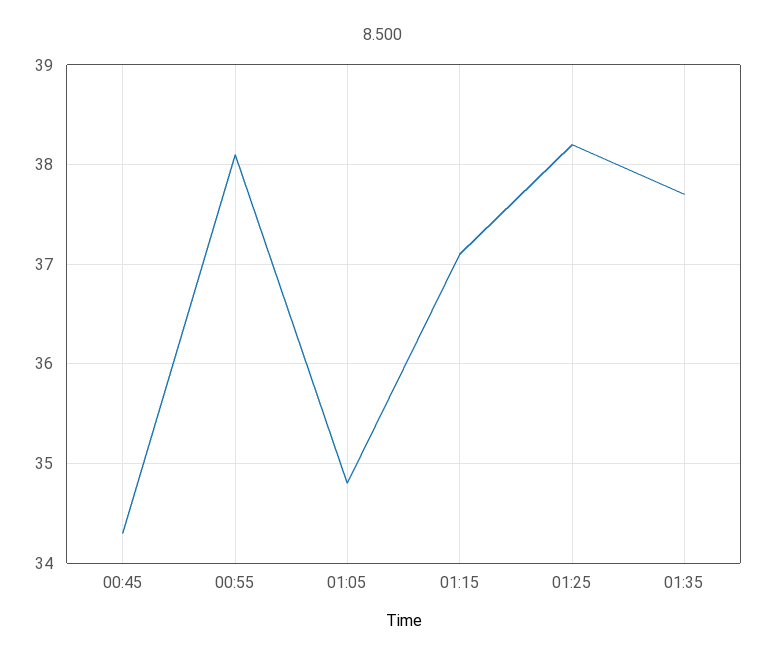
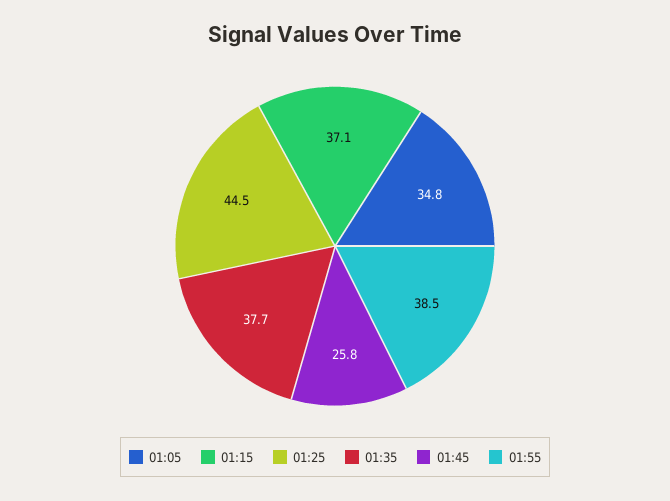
00:45: 34.3 -> none
00:55: 38.1 -> none
01:25: 38.2 -> 44.5
01:45: none -> 25.8
01:55: none -> 38.5

